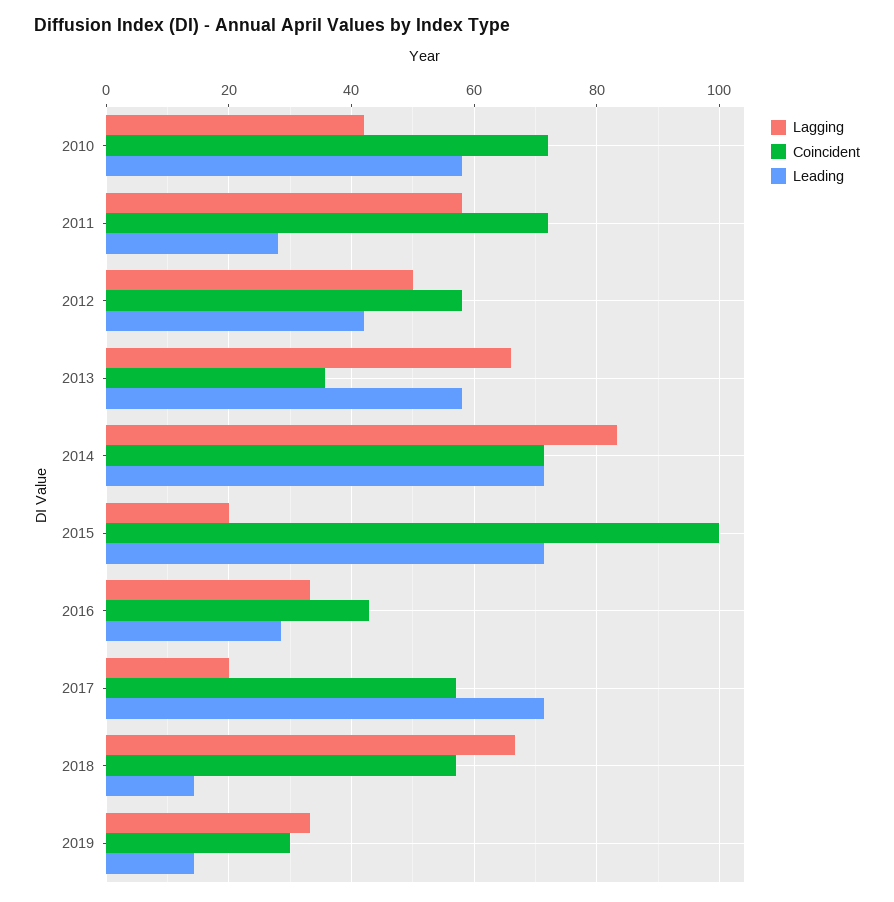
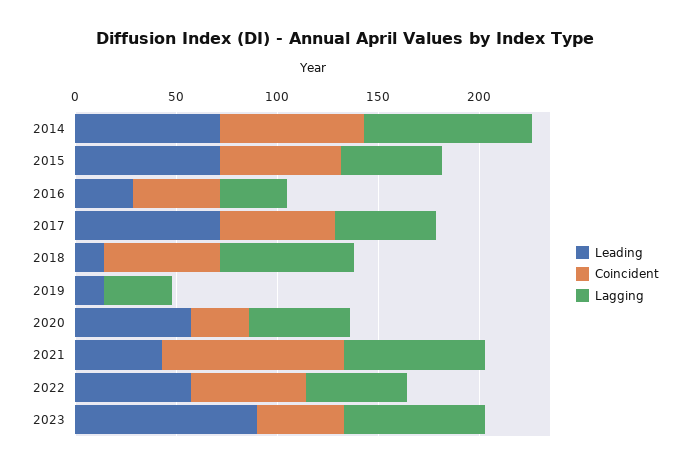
Lagging, 2010: 42 -> none
Coincident, 2010: 72 -> none
Leading, 2010: 58 -> none
Lagging, 2011: 58 -> none
Coincident, 2011: 72 -> none
Leading, 2011: 28 -> none
Lagging, 2012: 50 -> none
Coincident, 2012: 58 -> none
Leading, 2012: 42 -> none
Lagging, 2013: 66 -> none
Coincident, 2013: 36 -> none
Leading, 2013: 58 -> none
Lagging, 2015: 20 -> 50
Coincident, 2015: 100 -> 60
Lagging, 2017: 20 -> 50
Coincident, 2019: 30 -> 0
Leading, 2020: none -> 60
Coincident, 2020: none -> 30
Lagging, 2020: none -> 50
Leading, 2021: none -> 40
Coincident, 2021: none -> 90
Lagging, 2021: none -> 70
Leading, 2022: none -> 60
Coincident, 2022: none -> 60
Lagging, 2022: none -> 50
Leading, 2023: none -> 90
Coincident, 2023: none -> 40
Lagging, 2023: none -> 70

